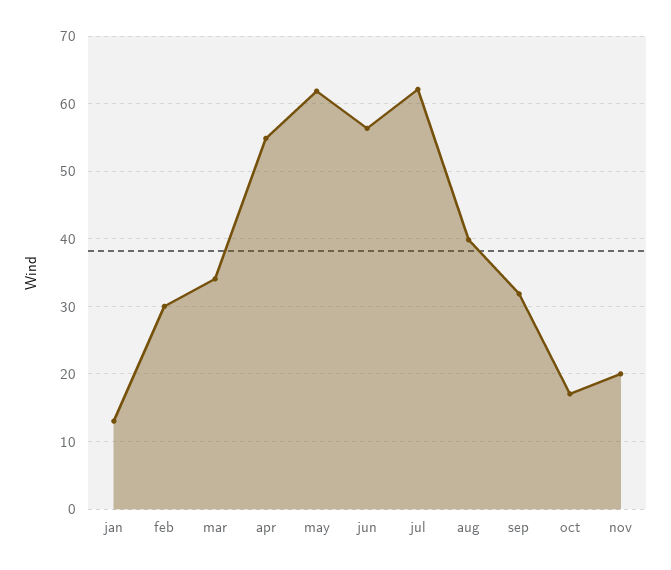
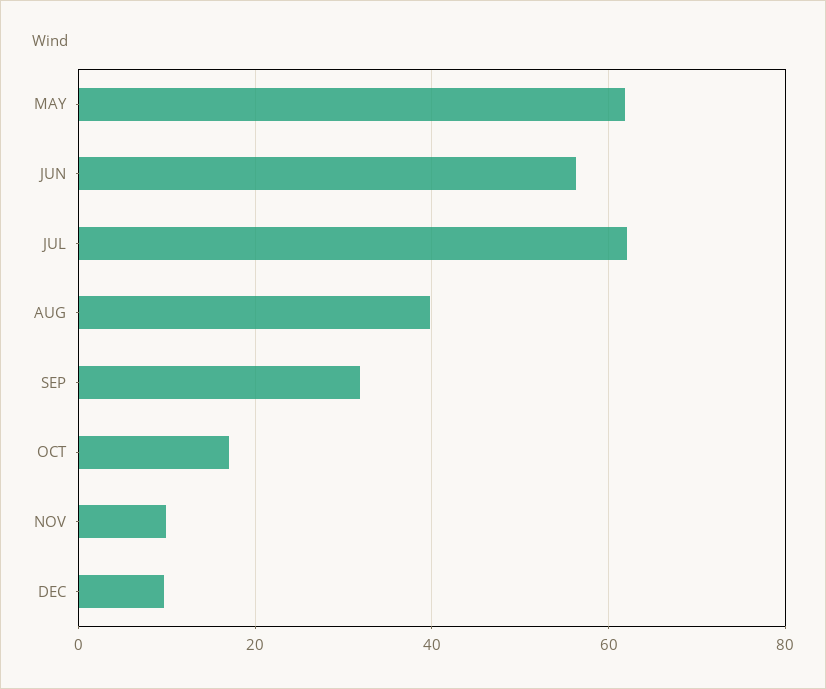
jan: 13 -> none
feb: 30 -> none
mar: 34 -> none
apr: 55 -> none
nov: 20 -> 10
DEC: none -> 10

